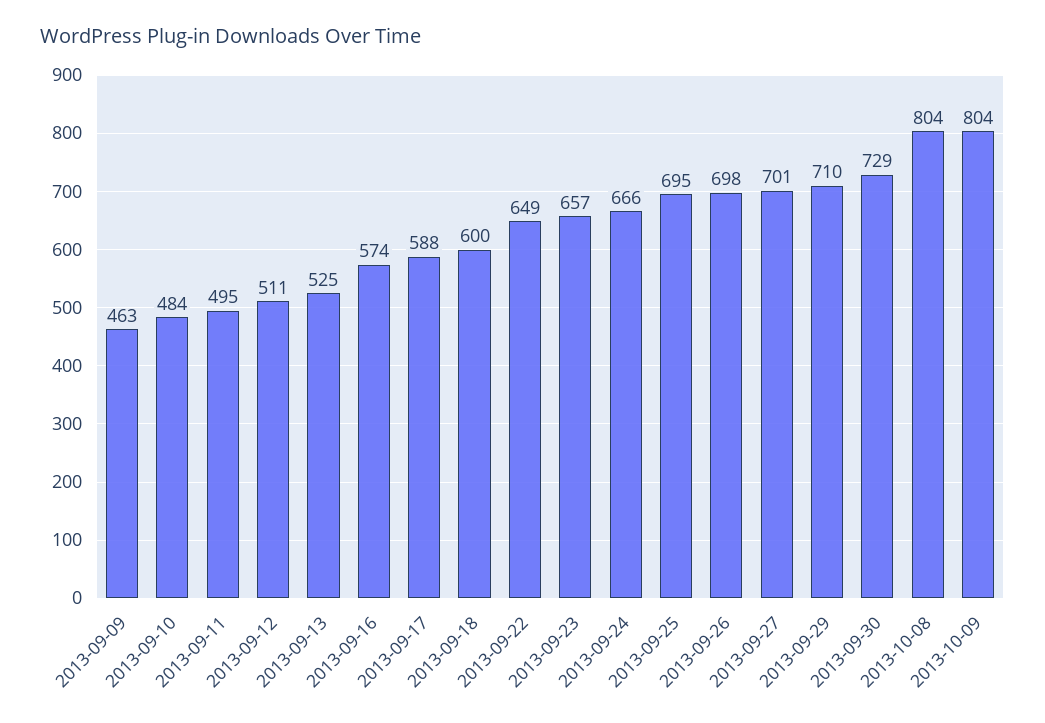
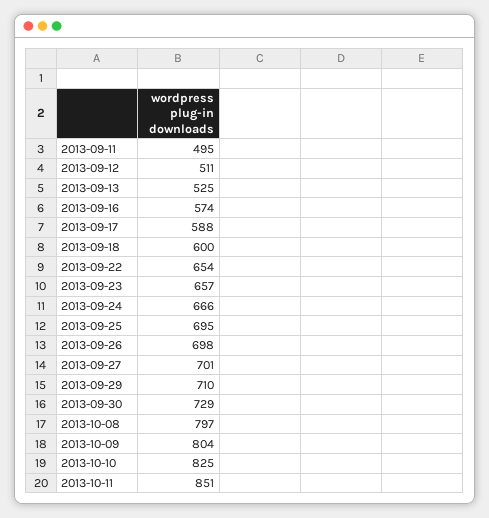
2013-09-09: 463 -> none
2013-09-10: 484 -> none
2013-09-22: 649 -> 654
2013-10-08: 804 -> 797
2013-10-10: none -> 825
2013-10-11: none -> 851

